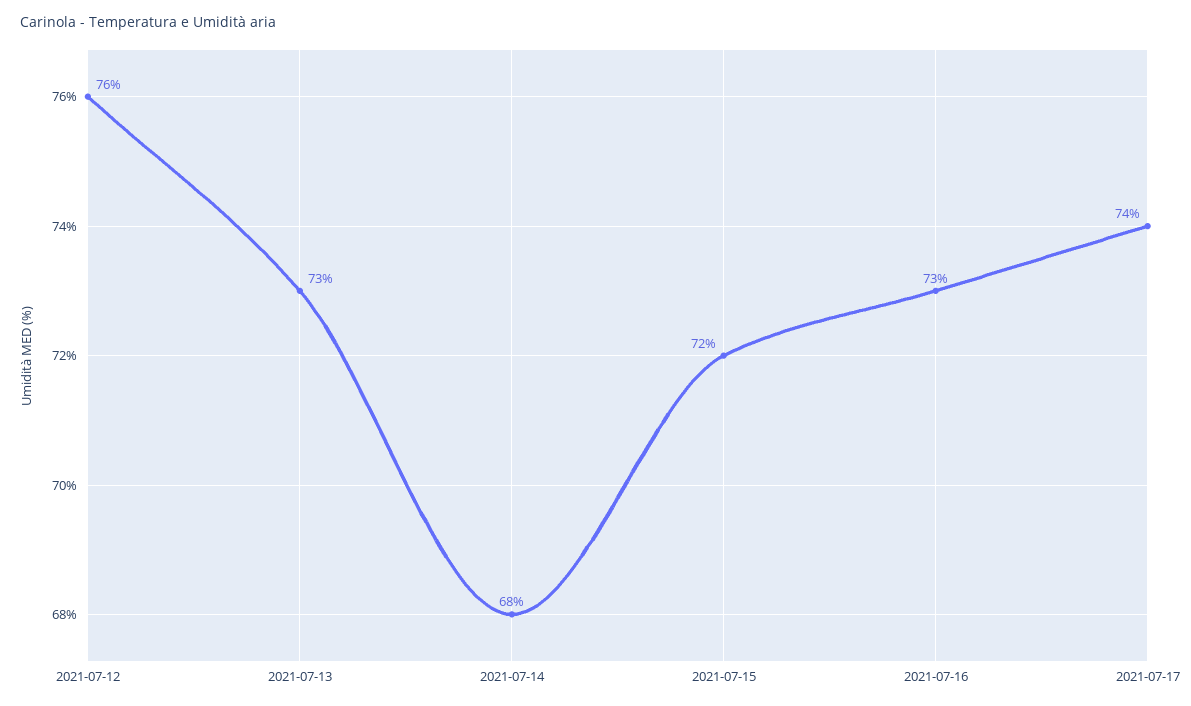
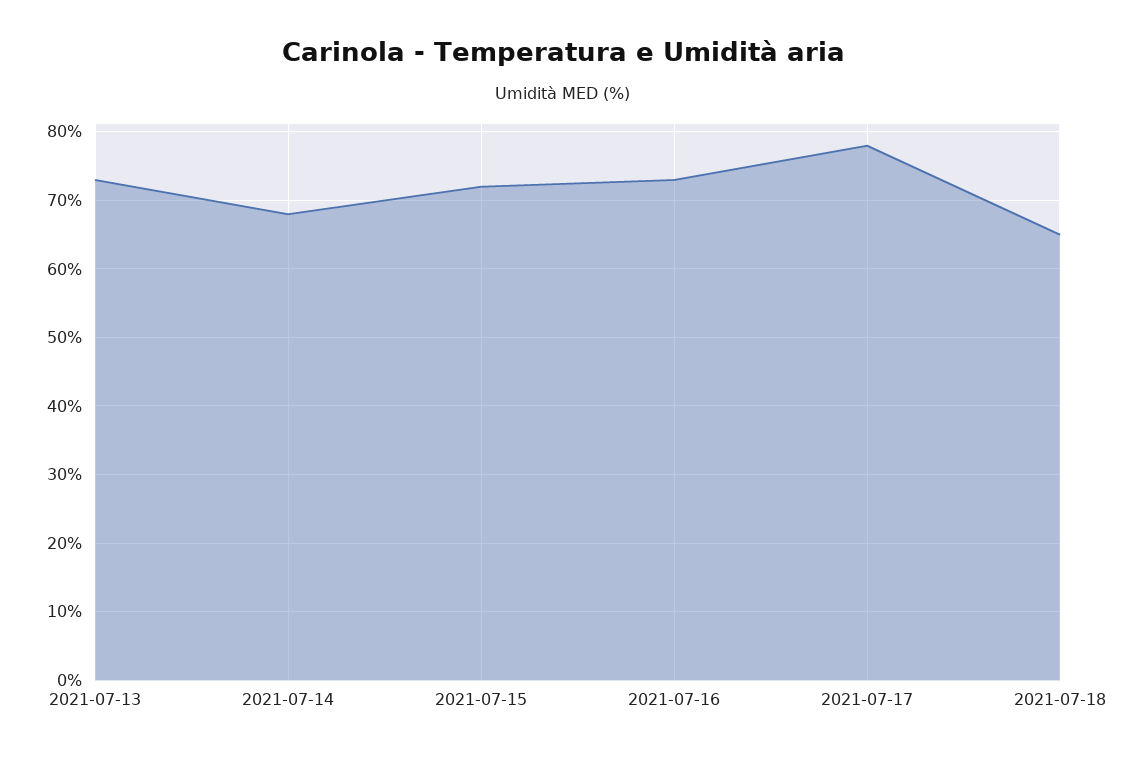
2021-07-12: 76 -> none
2021-07-17: 74 -> 78
2021-07-18: none -> 65

